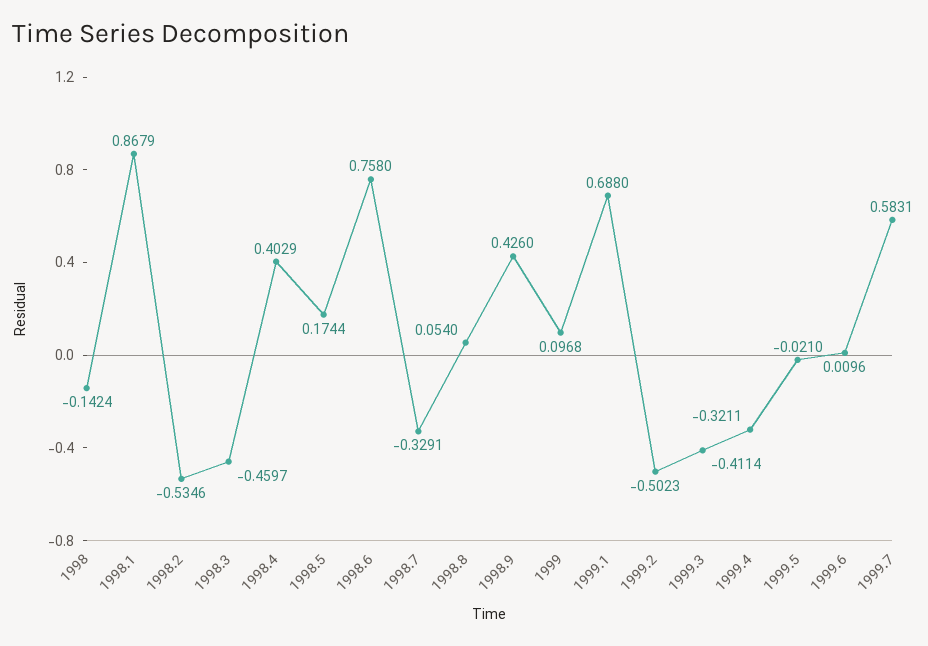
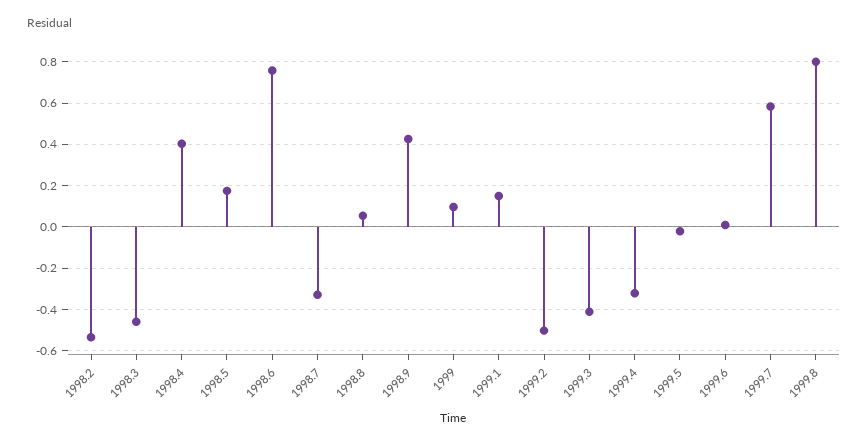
1998: -0.1424 -> none
1998.1: 0.8679 -> none
1999.1: 0.688 -> 0.15
1999.8: none -> 0.8

